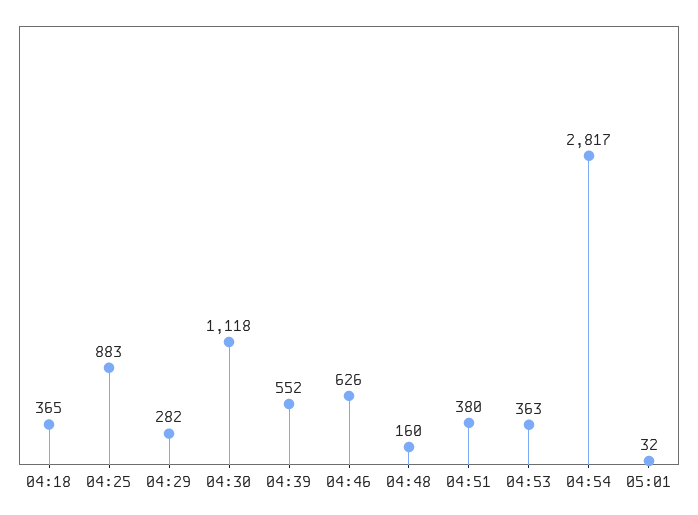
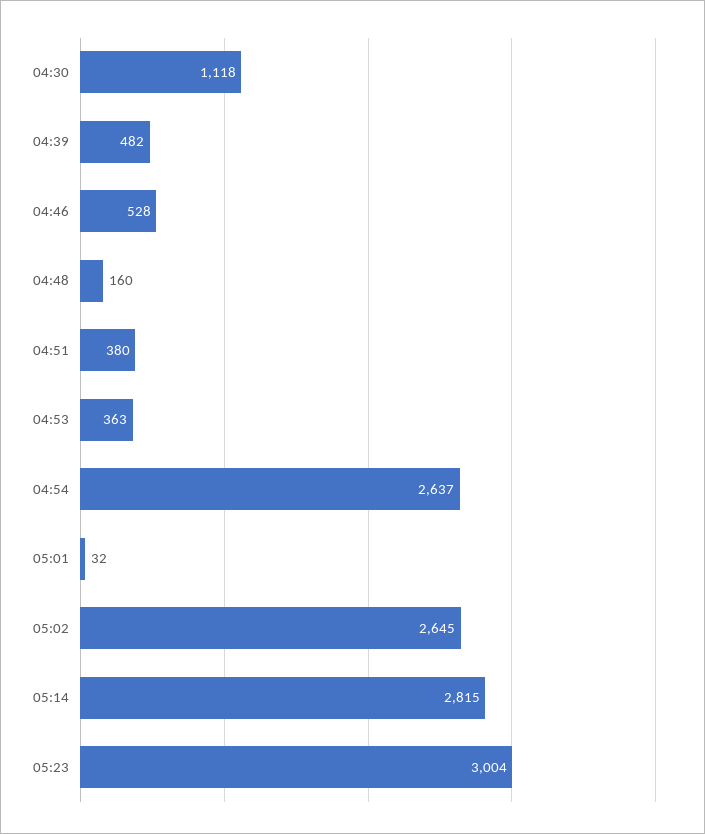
04:18: 365 -> none
04:25: 883 -> none
04:29: 282 -> none
04:39: 552 -> 482
04:46: 626 -> 528
04:54: 2817 -> 2637
05:02: none -> 2645
05:14: none -> 2815
05:23: none -> 3004

